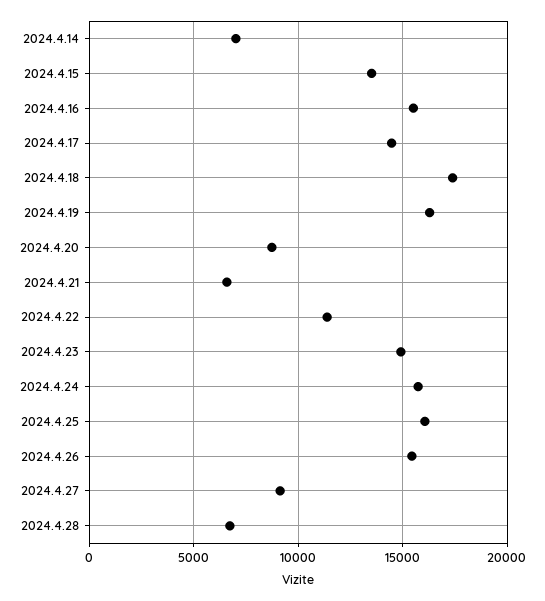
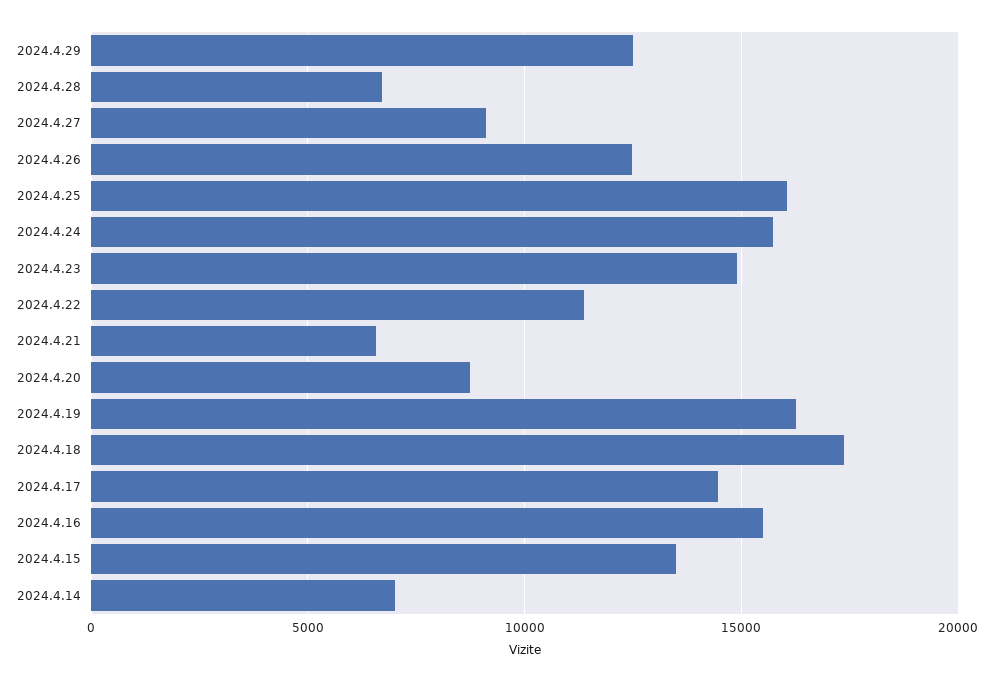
2024.4.26: 15500 -> 12500
2024.4.29: none -> 12500

